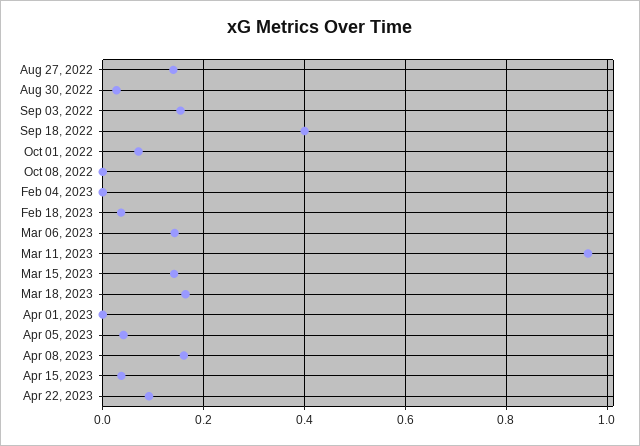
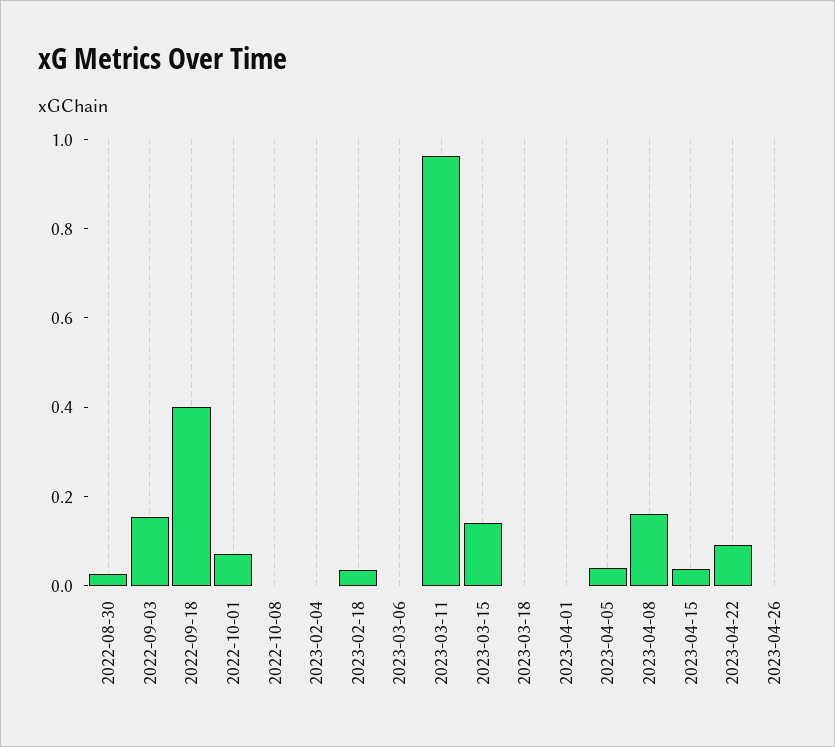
Aug 27, 2022: 0.14 -> none
Mar 06, 2023: 0.14 -> 0
Mar 18, 2023: 0.16 -> 0
2023-04-26: none -> 0

